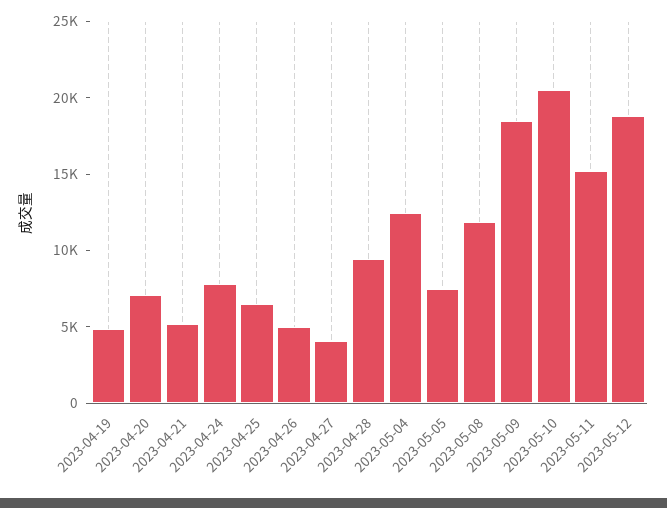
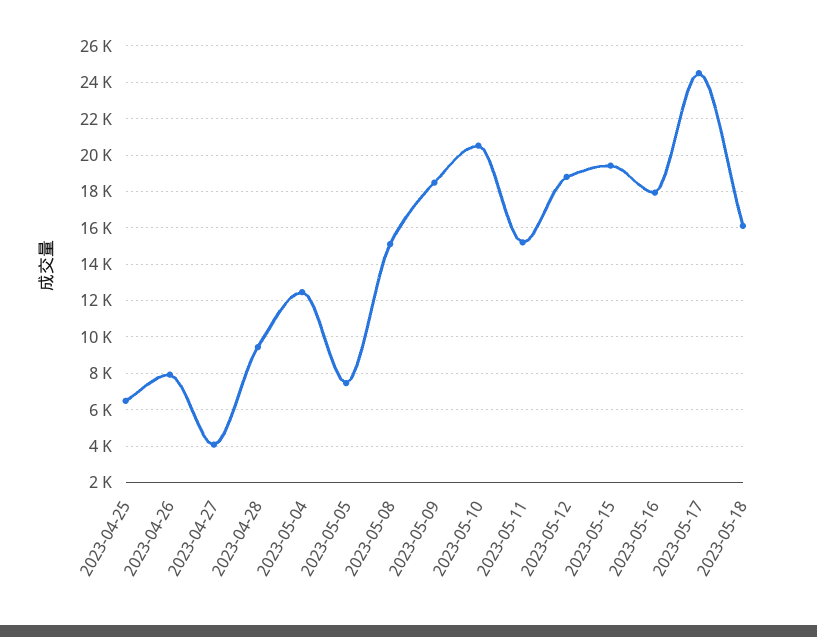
2023-04-19: 5000 -> none
2023-04-20: 7000 -> none
2023-04-21: 5000 -> none
2023-04-24: 8000 -> none
2023-04-26: 5000 -> 8000
2023-05-08: 12000 -> 15000
2023-05-15: none -> 19500
2023-05-16: none -> 18000
2023-05-17: none -> 24500
2023-05-18: none -> 16000

